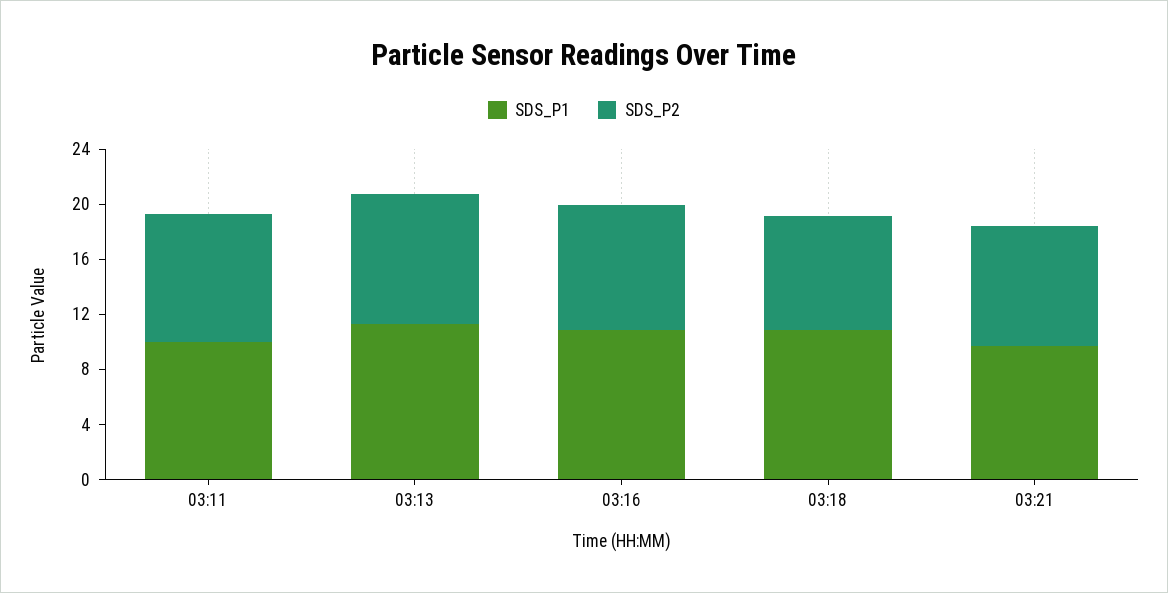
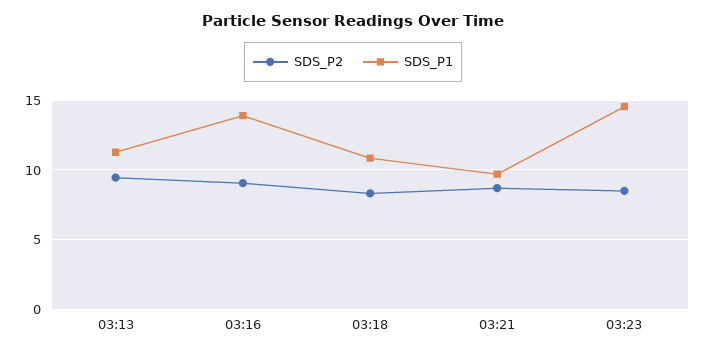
SDS_P1, 03:11: 10 -> none
SDS_P2, 03:11: 9 -> none
SDS_P1, 03:16: 11 -> 14
SDS_P2, 03:23: none -> 8.5
SDS_P1, 03:23: none -> 14.5

